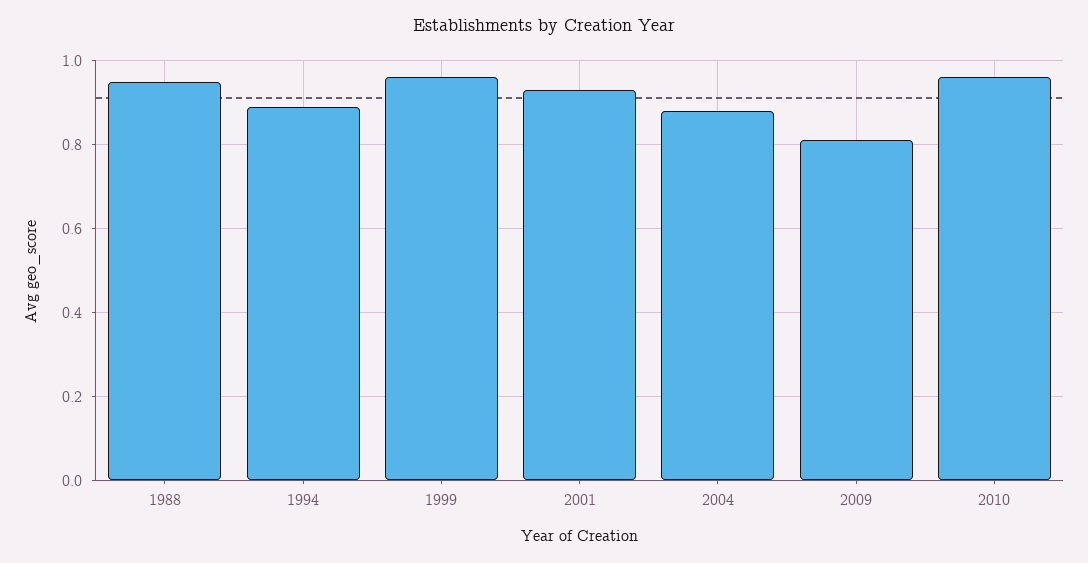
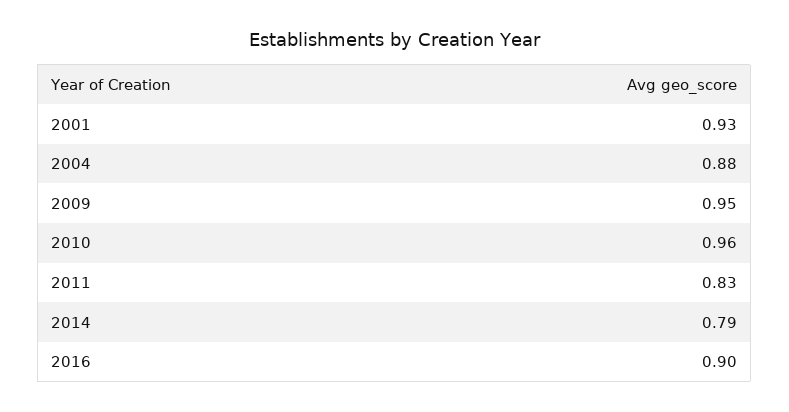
1988: 0.95 -> none
1994: 0.9 -> none
1999: 0.95 -> none
2009: 0.8 -> 0.95
2011: none -> 0.83
2014: none -> 0.79
2016: none -> 0.9

